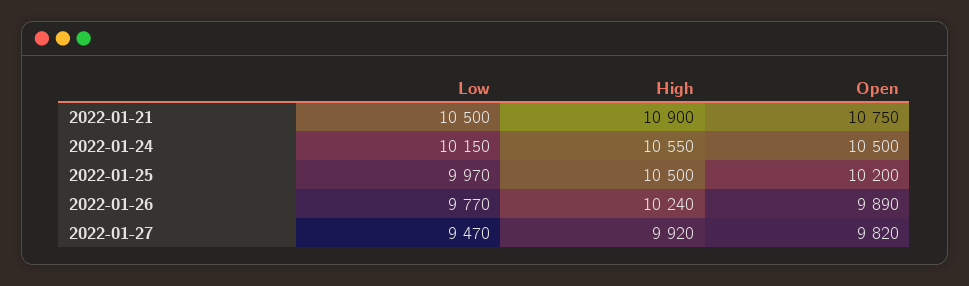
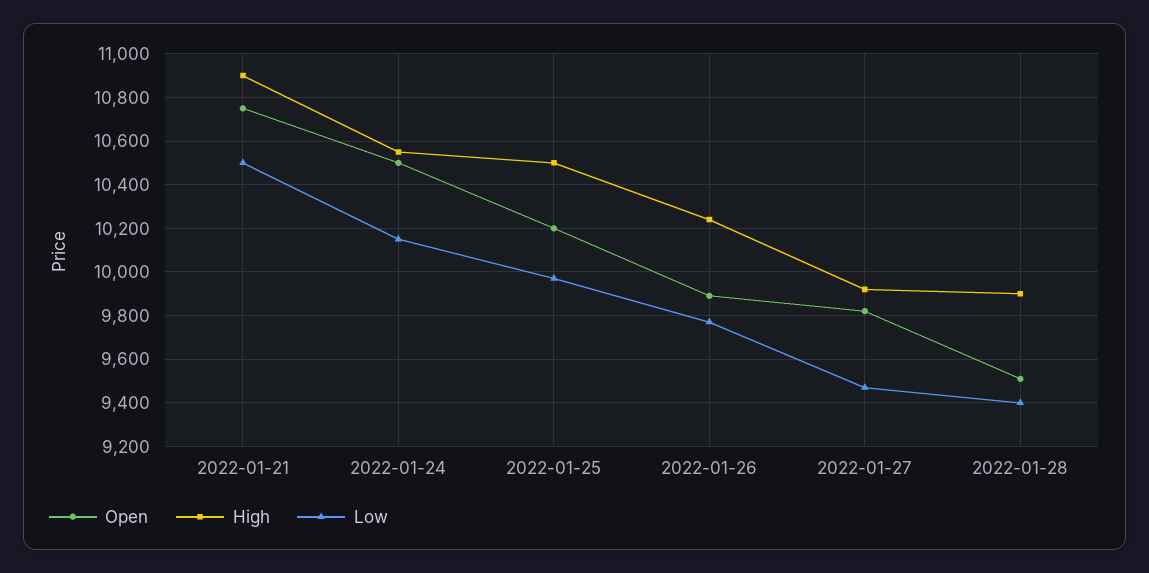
Open, 2022-01-28: none -> 9500
High, 2022-01-28: none -> 9900
Low, 2022-01-28: none -> 9400

